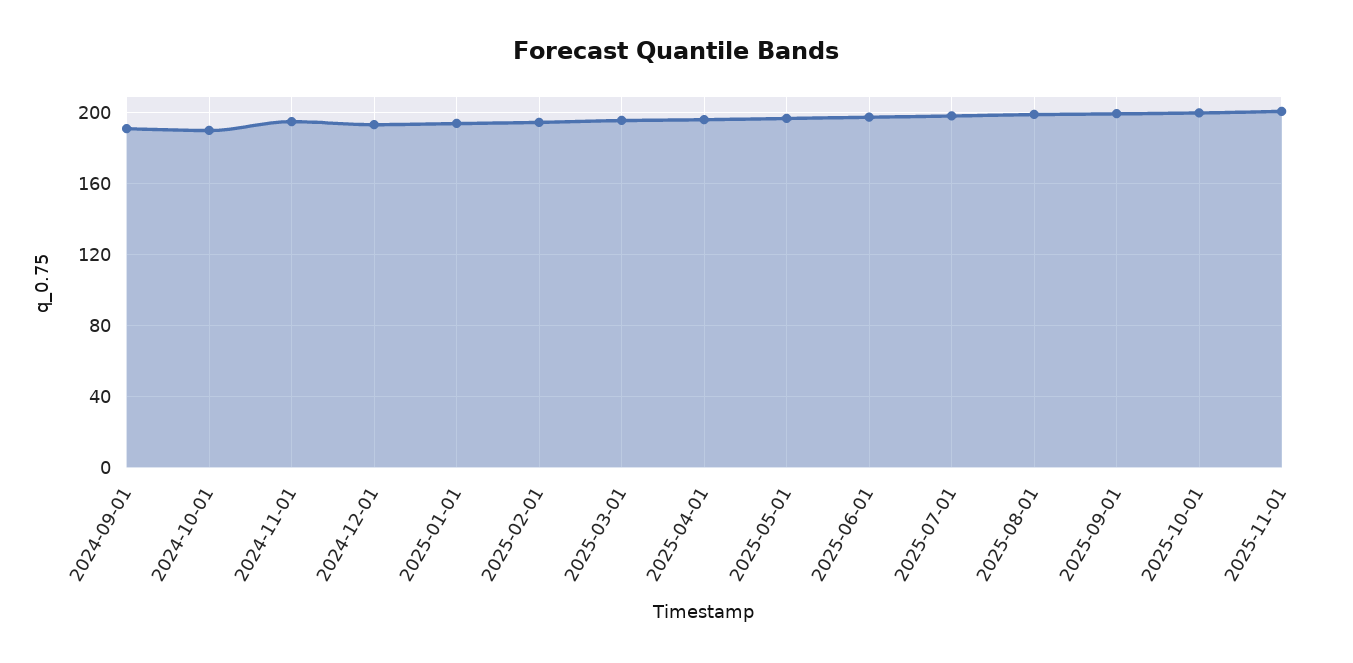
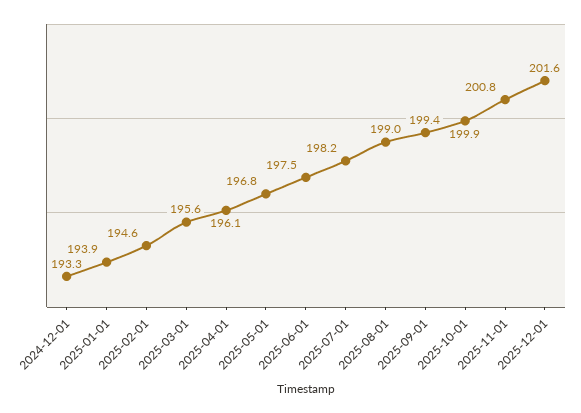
2024-09-01: 190 -> none
2024-10-01: 190 -> none
2024-11-01: 195 -> none
2025-12-01: none -> 201.6

